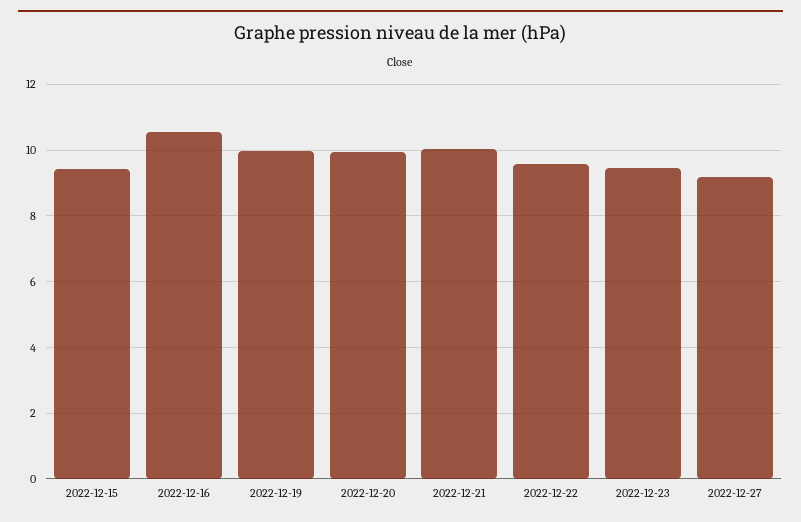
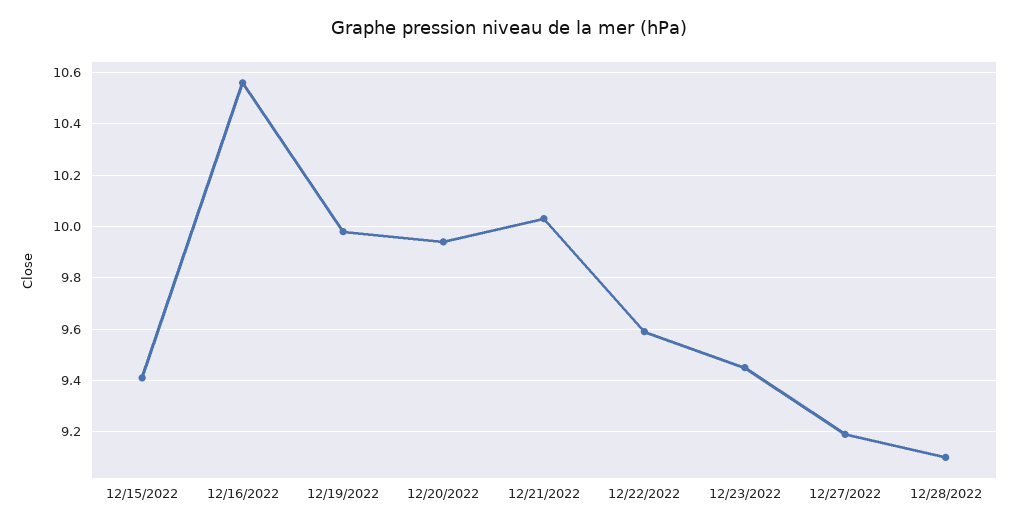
12/28/2022: none -> 9.1

